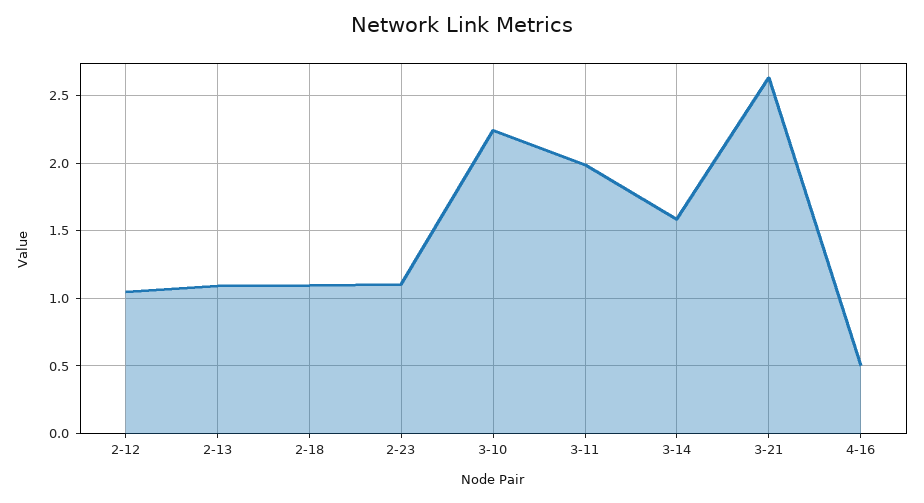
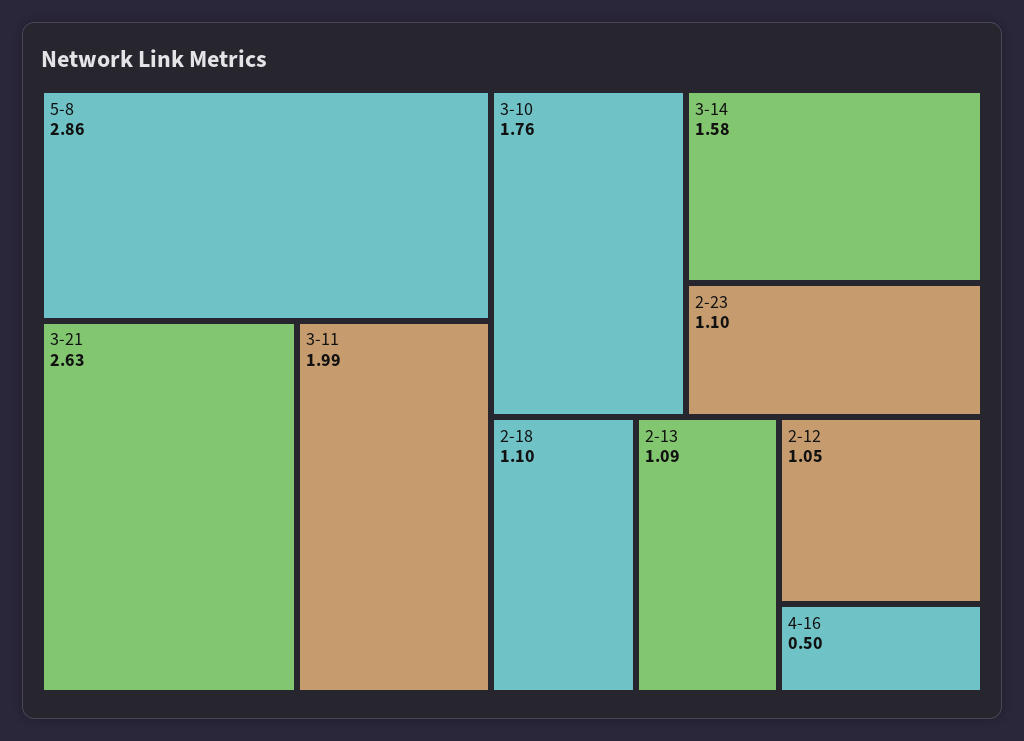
3-10: 2.25 -> 1.76
5-8: none -> 2.86

